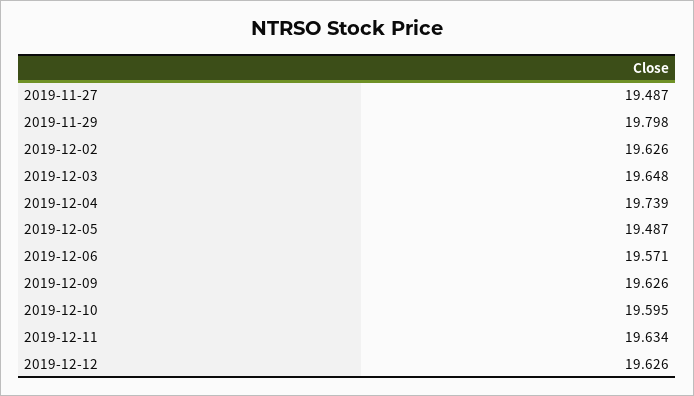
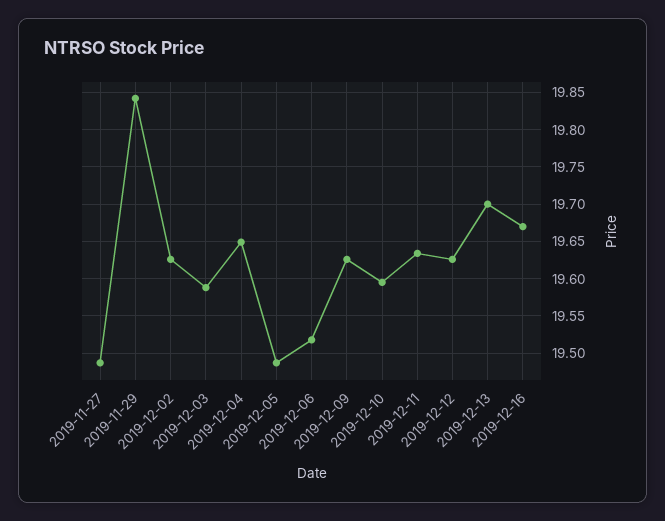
2019-11-29: 19.798 -> 19.84
2019-12-03: 19.648 -> 19.59
2019-12-04: 19.739 -> 19.65
2019-12-06: 19.571 -> 19.52
2019-12-13: none -> 19.7
2019-12-16: none -> 19.67

